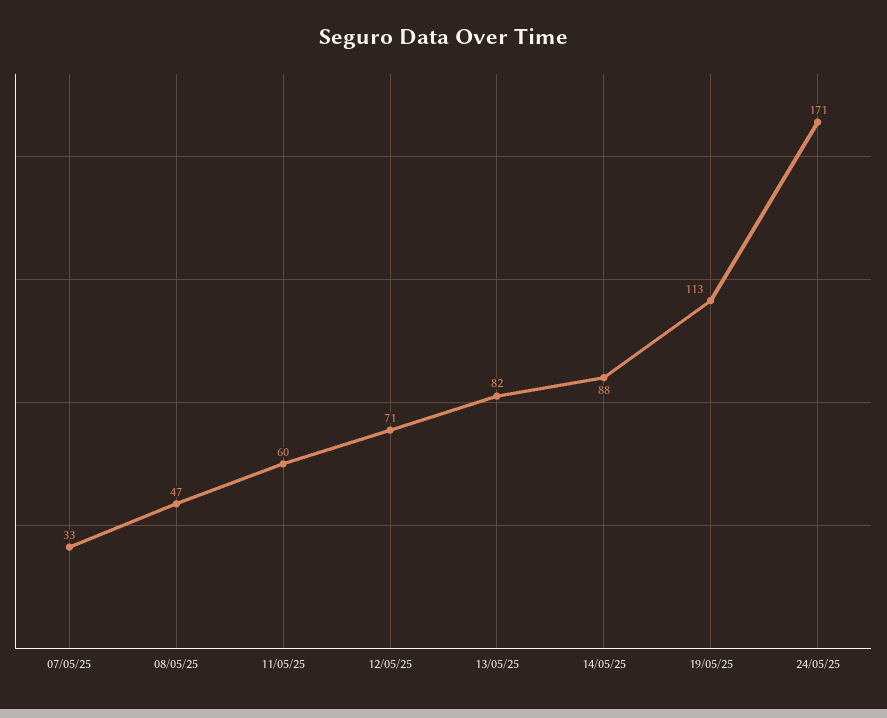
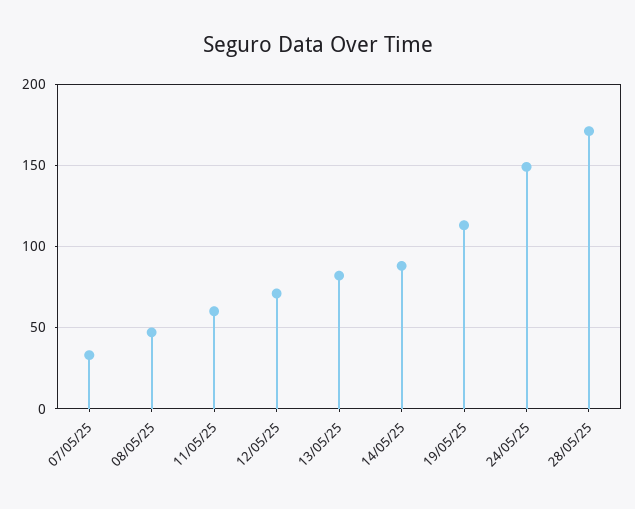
24/05/25: 171 -> 150
28/05/25: none -> 170

